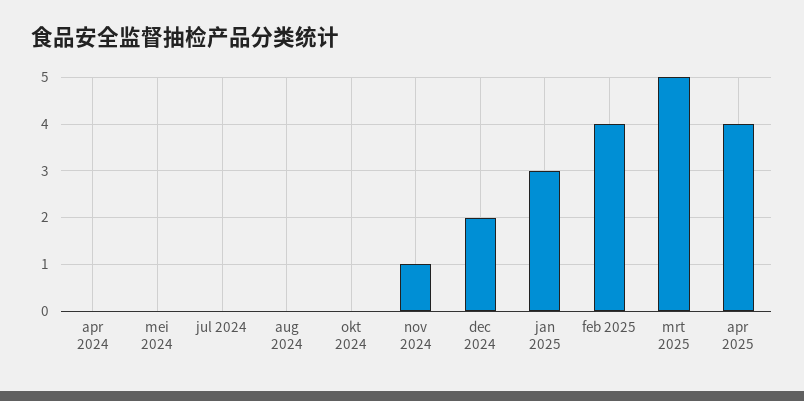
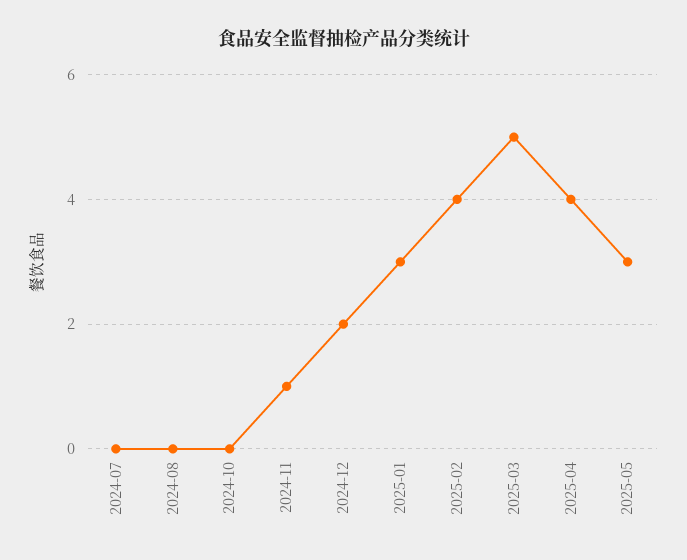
apr 2024: 0 -> none
mei 2024: 0 -> none
2025-05: none -> 3

